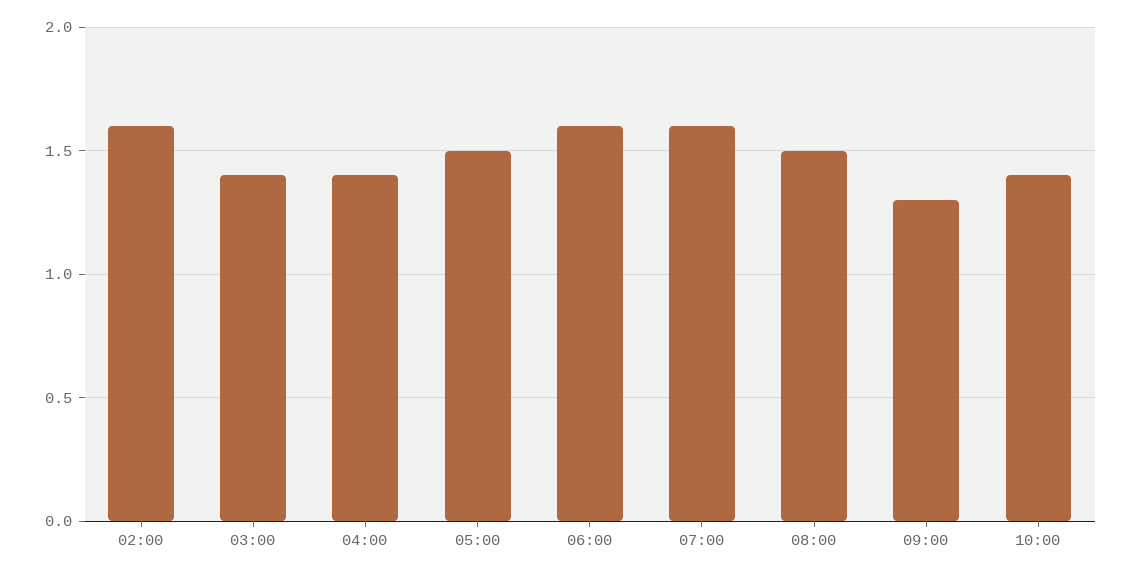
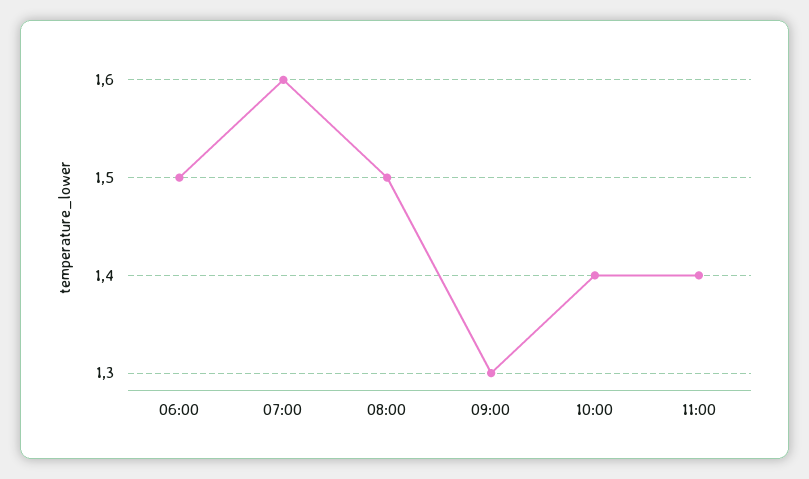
02:00: 1.6 -> none
03:00: 1.4 -> none
04:00: 1.4 -> none
05:00: 1.5 -> none
06:00: 1.6 -> 1.5
11:00: none -> 1.4

